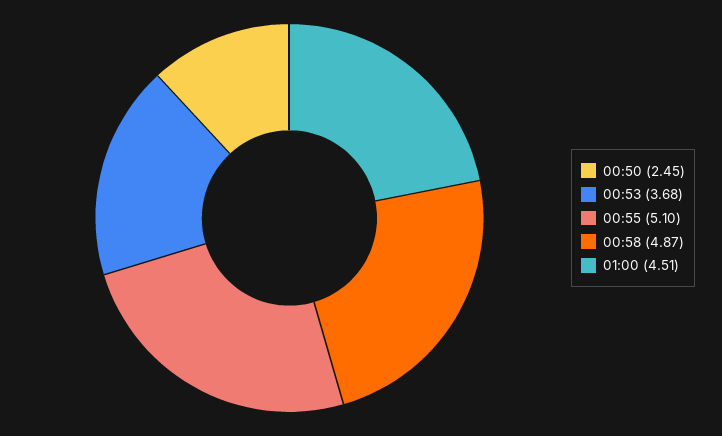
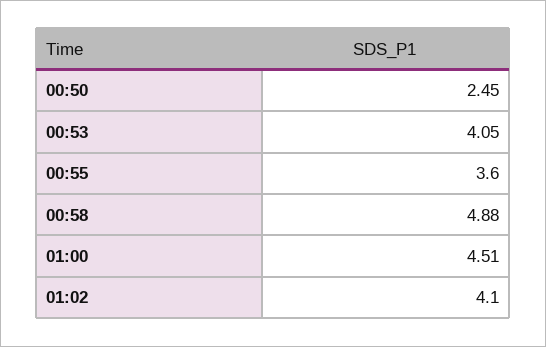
00:53: 3.68 -> 4.05
00:55: 5.1 -> 3.6
00:58: 4.87 -> 4.88
01:02: none -> 4.1

